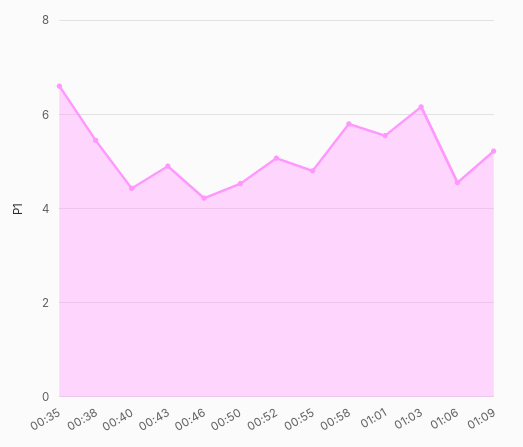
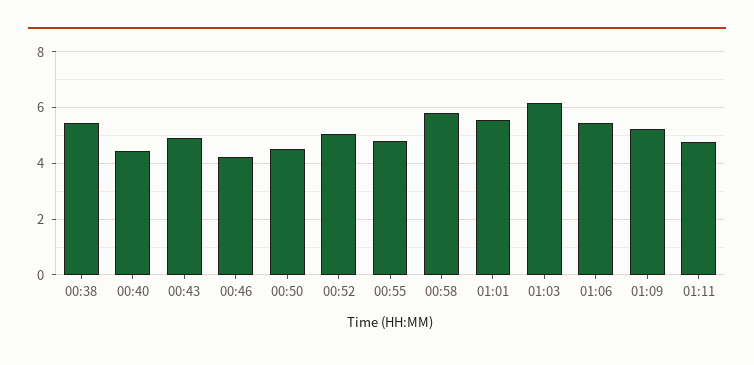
00:35: 6.6 -> none
01:06: 4.6 -> 5.5
01:11: none -> 4.75

